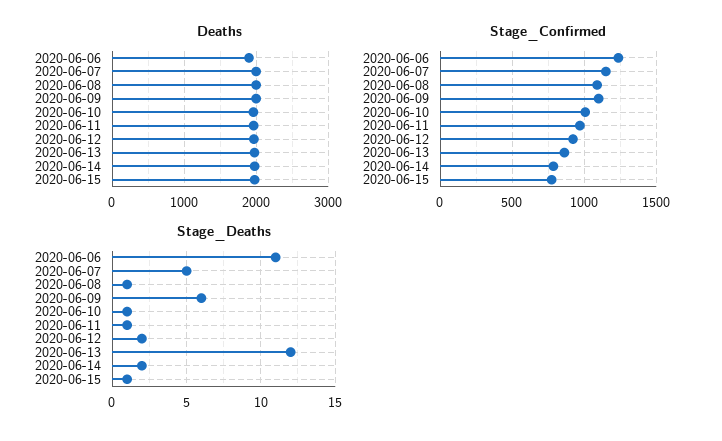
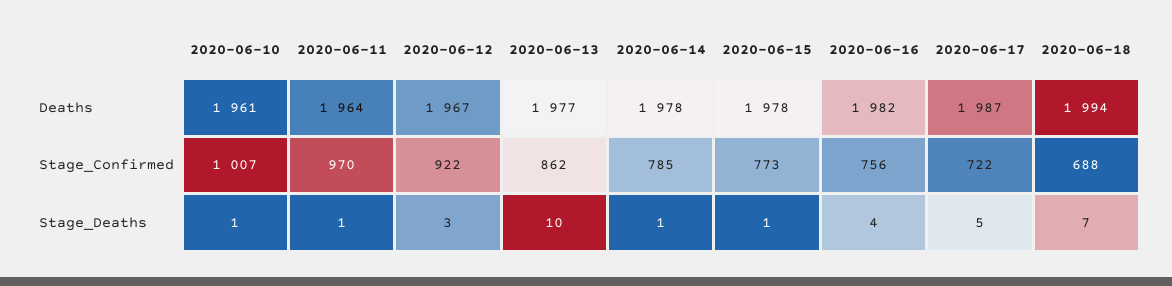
Deaths, 2020-06-06: 1900 -> none
Deaths, 2020-06-07: 2000 -> none
Deaths, 2020-06-08: 2000 -> none
Deaths, 2020-06-09: 2000 -> none
Stage_Confirmed, 2020-06-06: 1250 -> none
Stage_Confirmed, 2020-06-07: 1150 -> none
Stage_Confirmed, 2020-06-08: 1100 -> none
Stage_Confirmed, 2020-06-09: 1100 -> none
Stage_Deaths, 2020-06-06: 11 -> none
Stage_Deaths, 2020-06-07: 5 -> none
Stage_Deaths, 2020-06-08: 1 -> none
Stage_Deaths, 2020-06-09: 6 -> none
Stage_Deaths, 2020-06-12: 2 -> 3
Stage_Deaths, 2020-06-13: 12 -> 10
Stage_Deaths, 2020-06-14: 2 -> 1
Deaths, 2020-06-16: none -> 1982
Deaths, 2020-06-17: none -> 1987
Deaths, 2020-06-18: none -> 1994
Stage_Confirmed, 2020-06-16: none -> 756
Stage_Confirmed, 2020-06-17: none -> 722
Stage_Confirmed, 2020-06-18: none -> 688
Stage_Deaths, 2020-06-16: none -> 4
Stage_Deaths, 2020-06-17: none -> 5
Stage_Deaths, 2020-06-18: none -> 7

